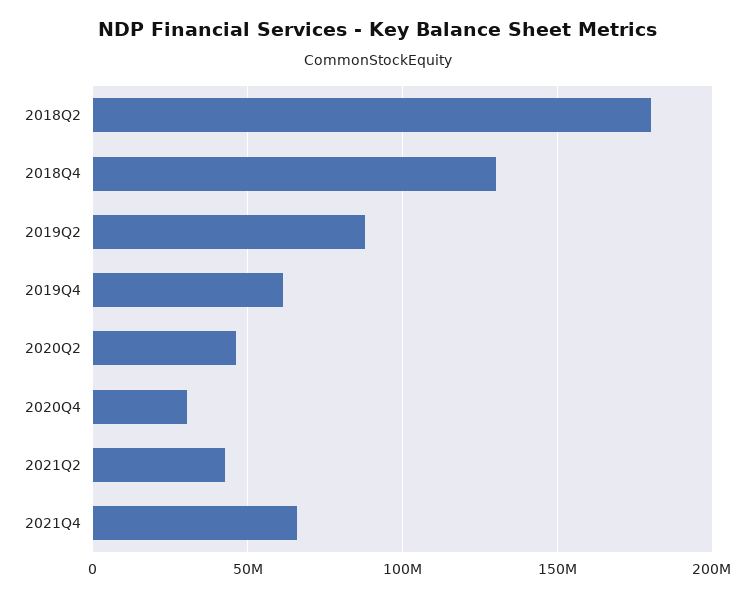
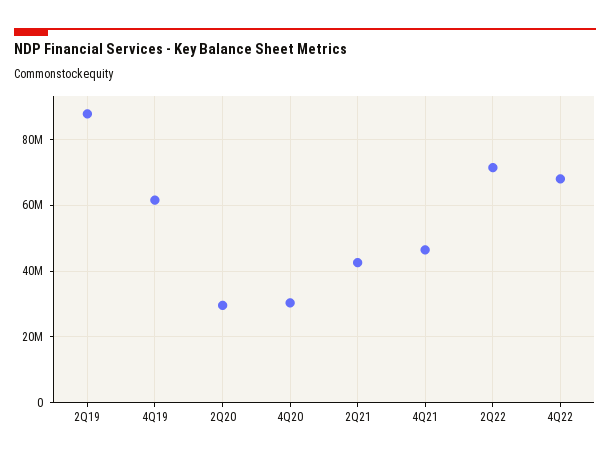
2018Q2: 180000000 -> none
2018Q4: 130000000 -> none
2020Q2: 45000000 -> 30000000
2021Q4: 65000000 -> 46000000
2Q22: none -> 72000000
4Q22: none -> 68000000

